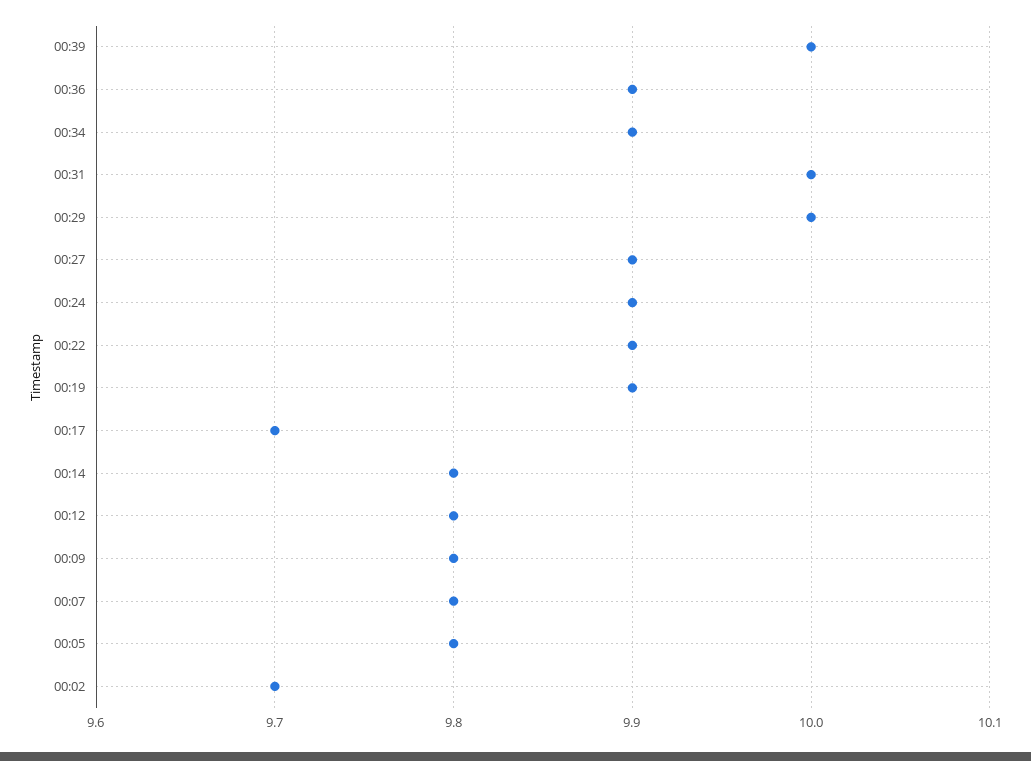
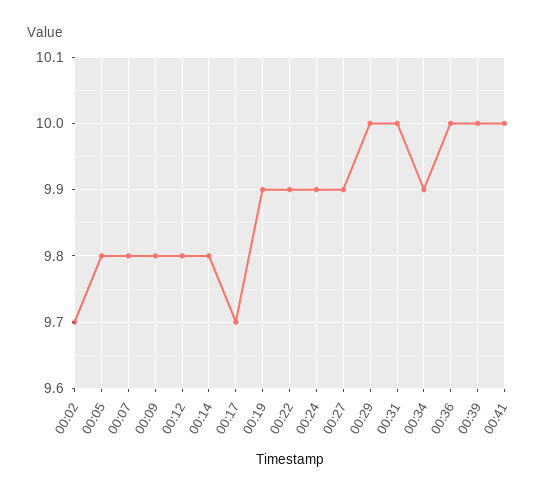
00:36: 9.9 -> 10
00:41: none -> 10

